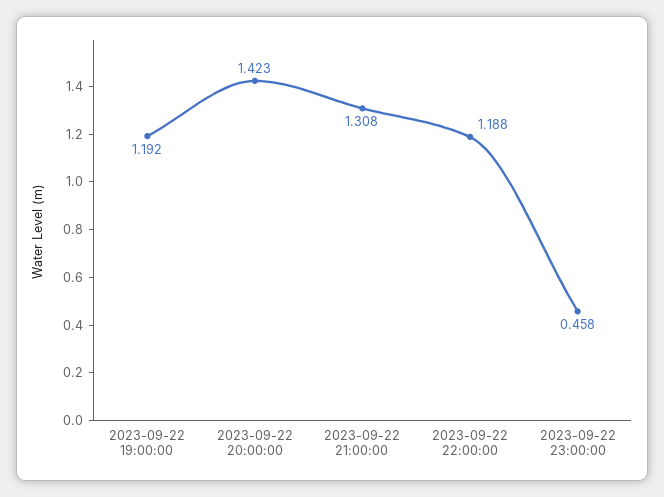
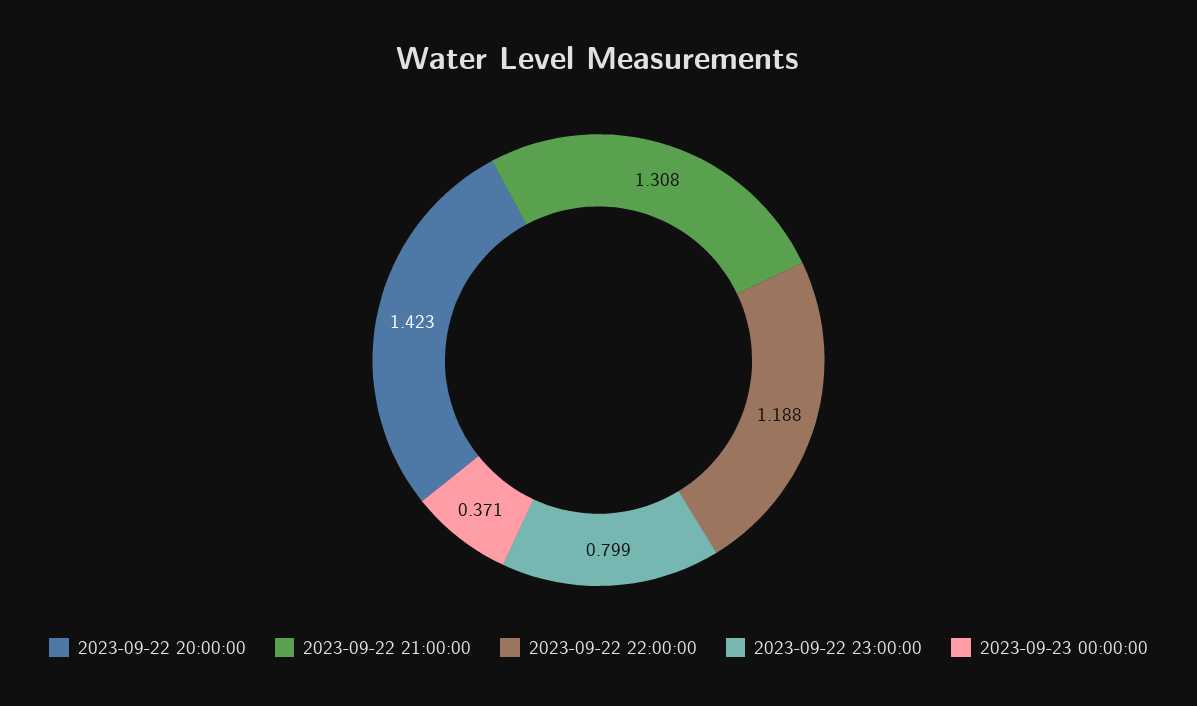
2023-09-22 19:00:00: 1.192 -> none
2023-09-22 23:00:00: 0.458 -> 0.799
2023-09-23 00:00:00: none -> 0.371

